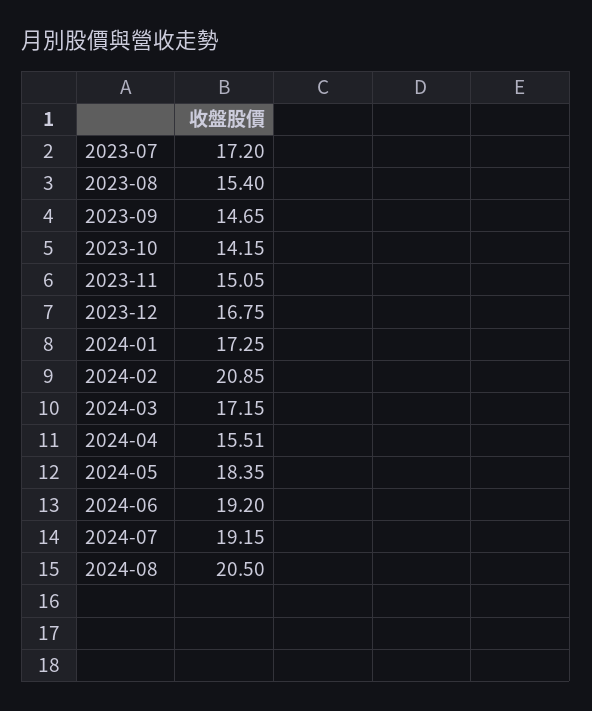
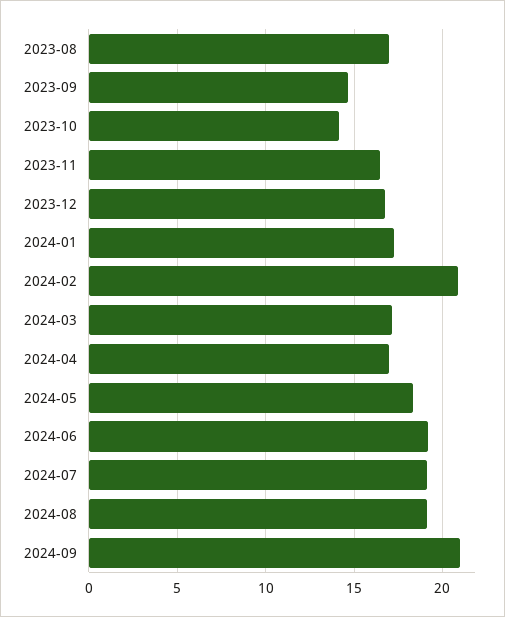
2023-07: 17.2 -> none
2023-08: 15.4 -> 17
2023-11: 15.05 -> 16.5
2024-04: 15.51 -> 17
2024-08: 20.5 -> 19
2024-09: none -> 21

